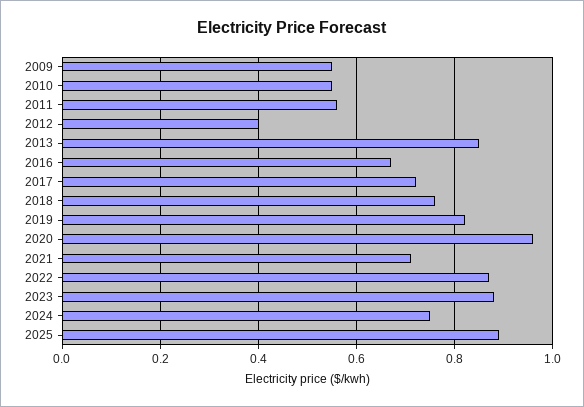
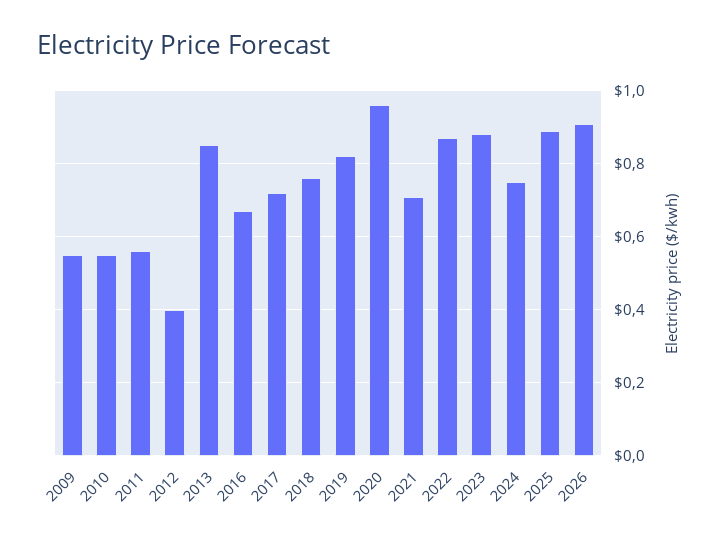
2026: none -> 0.9

